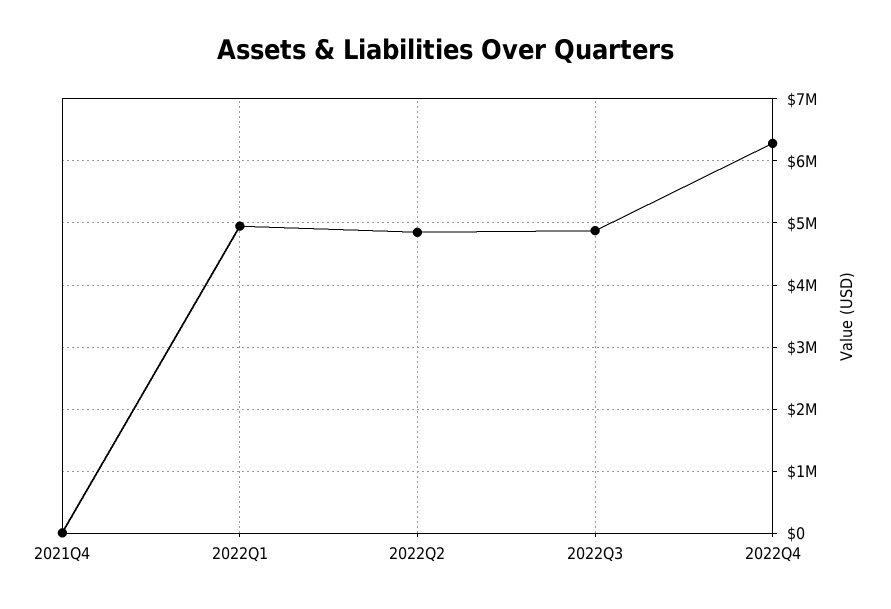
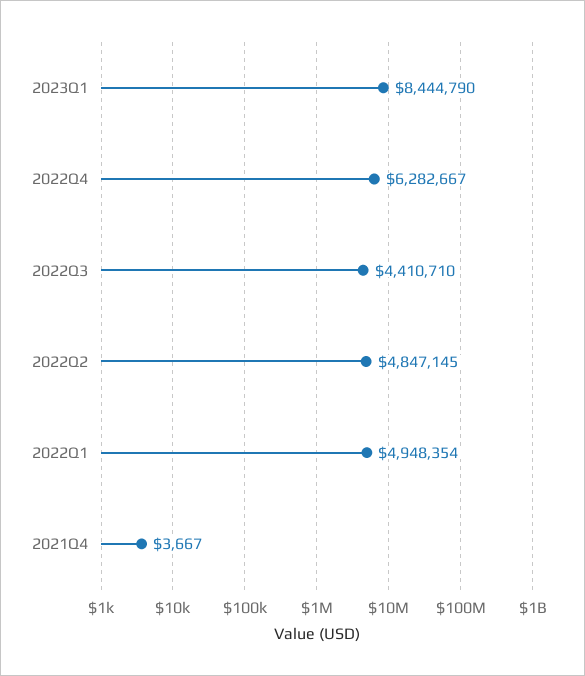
2022Q3: 4900000 -> 4410710
2023Q1: none -> 8444790

